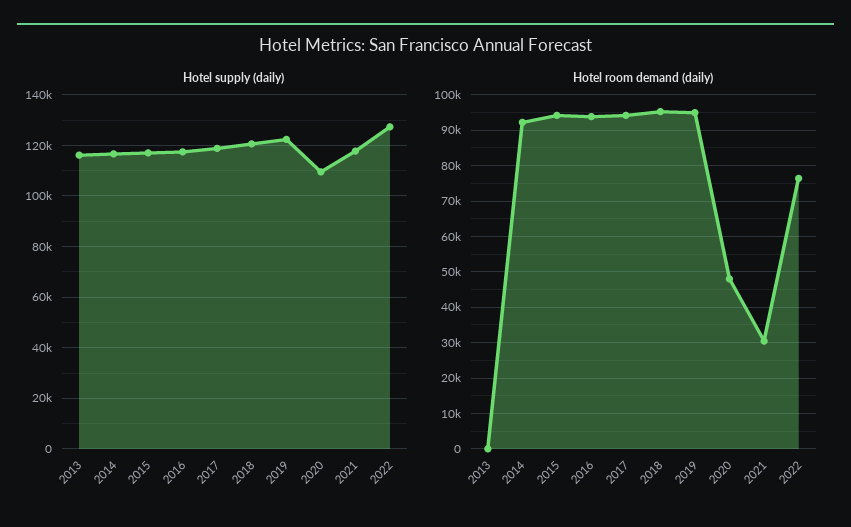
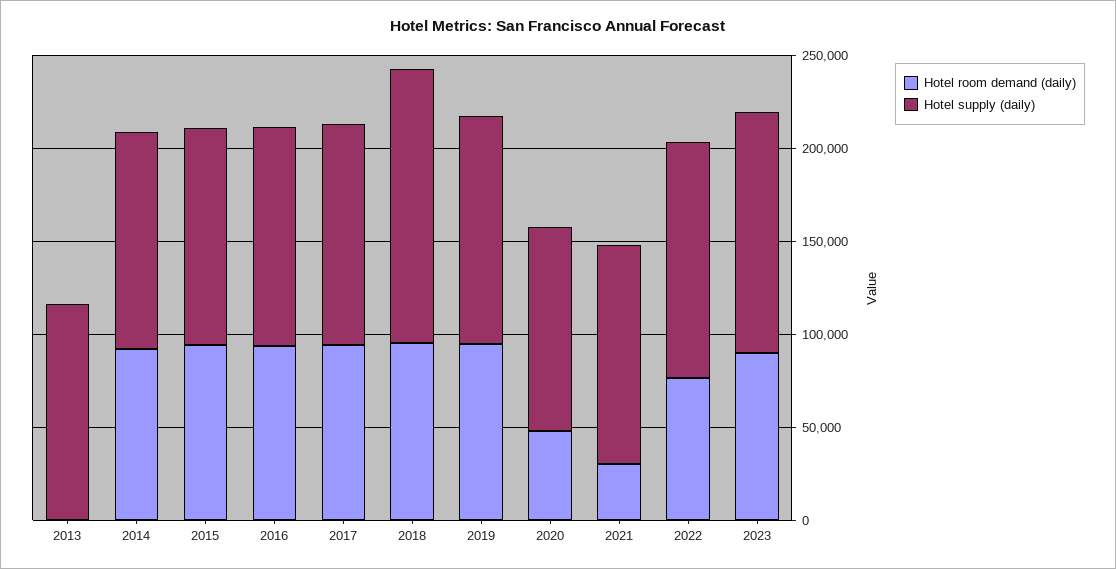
Hotel supply (daily), 2018: 120000 -> 150000
Hotel room demand (daily), 2023: none -> 90000
Hotel supply (daily), 2023: none -> 130000

